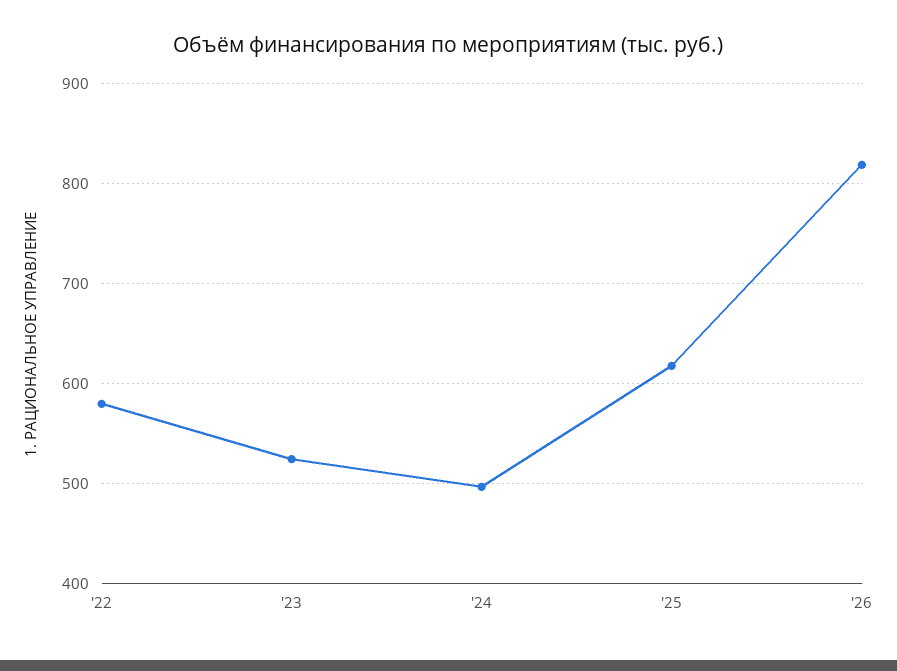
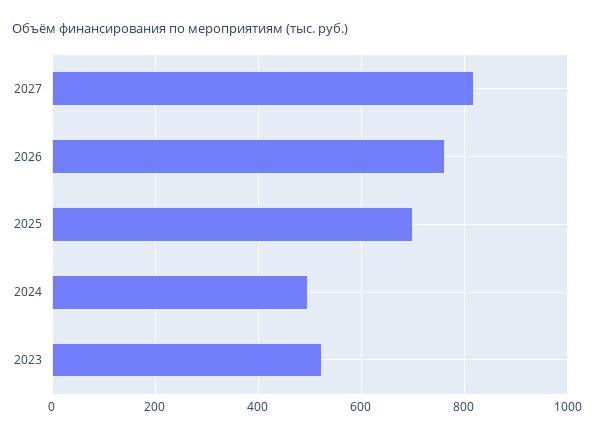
'22: 580 -> none
'25: 620 -> 700
'26: 820 -> 760
2027: none -> 820

